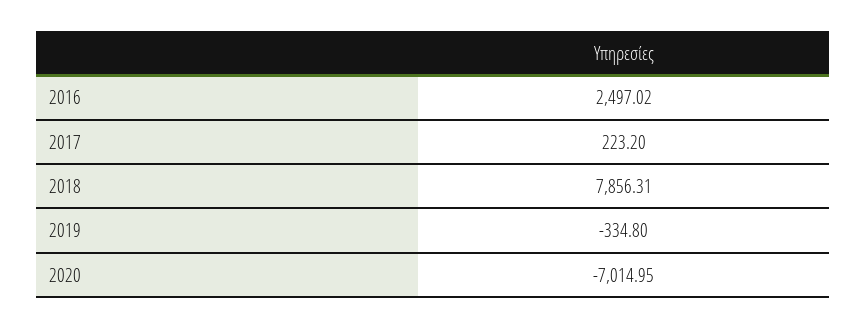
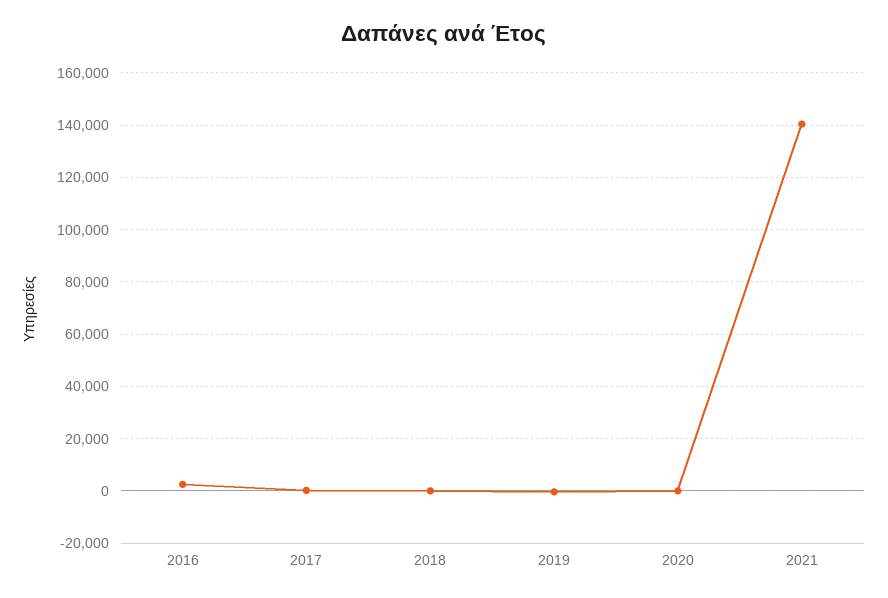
2018: 7856.31 -> 0
2020: -7014.95 -> 0
2021: none -> 140000

